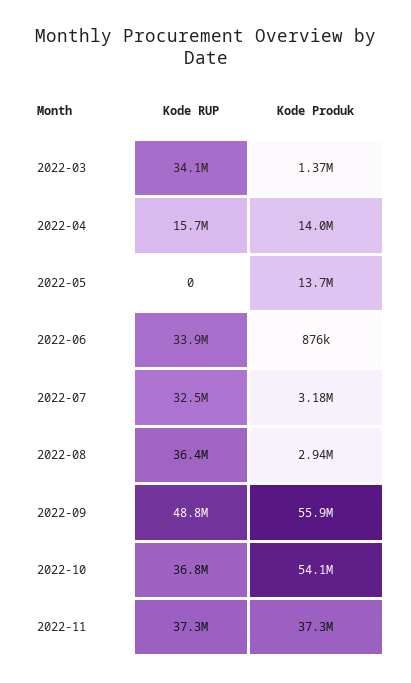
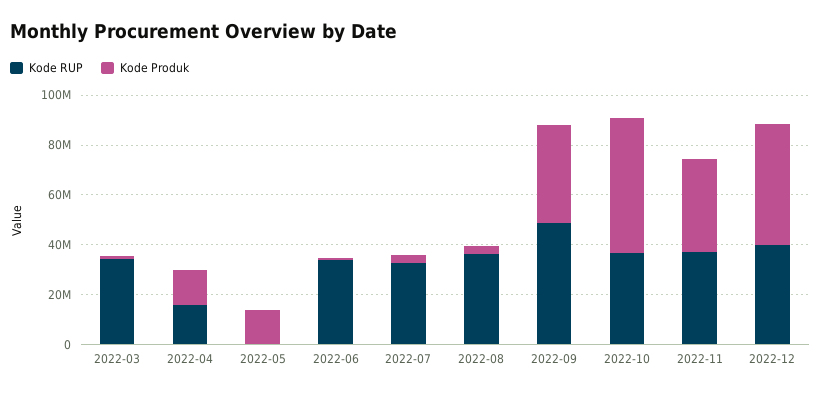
Kode Produk, 2022-09: 55900000 -> 40000000
Kode RUP, 2022-12: none -> 40000000
Kode Produk, 2022-12: none -> 50000000

